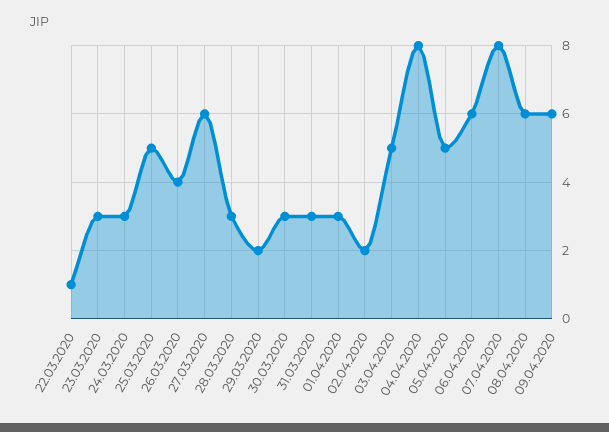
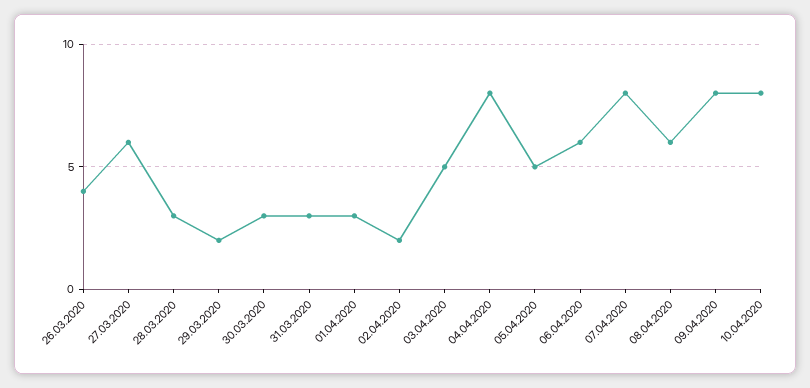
22.03.2020: 1 -> none
23.03.2020: 3 -> none
24.03.2020: 3 -> none
25.03.2020: 5 -> none
09.04.2020: 6 -> 8
10.04.2020: none -> 8

